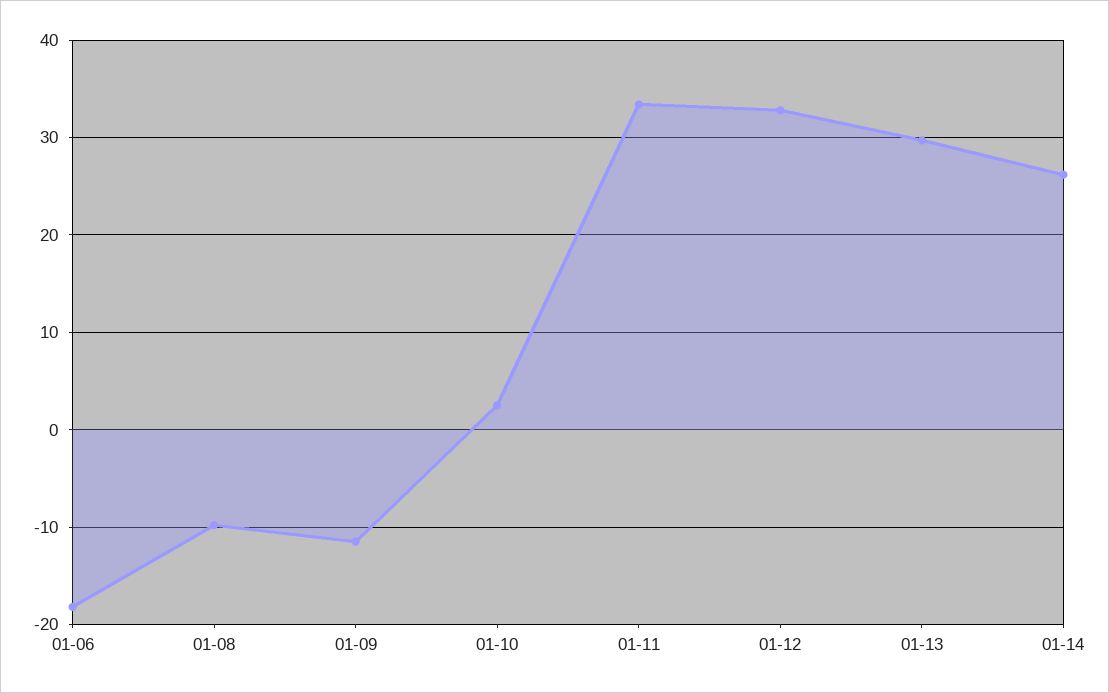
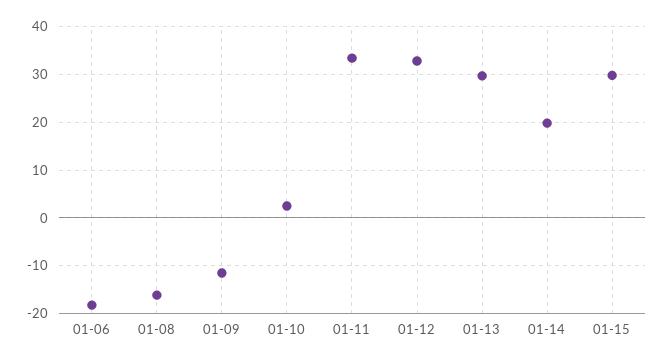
01-08: -10 -> -16
01-14: 26 -> 20
01-15: none -> 30

